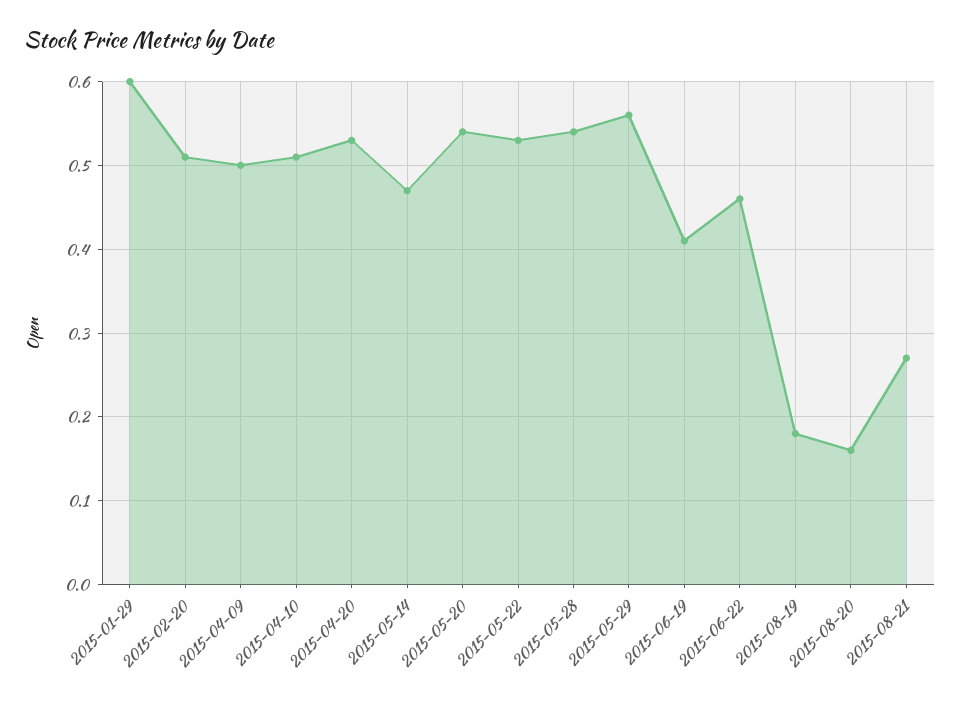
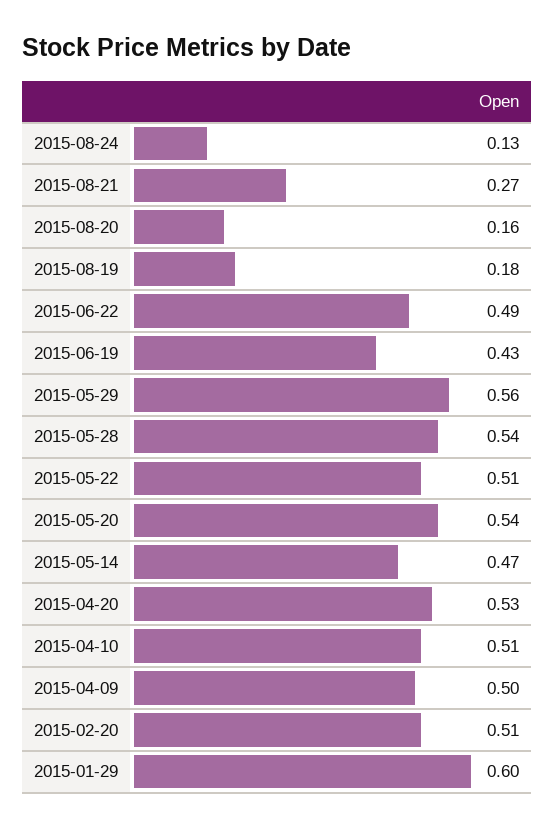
2015-05-22: 0.53 -> 0.51
2015-06-19: 0.41 -> 0.43
2015-06-22: 0.46 -> 0.49
2015-08-24: none -> 0.13

